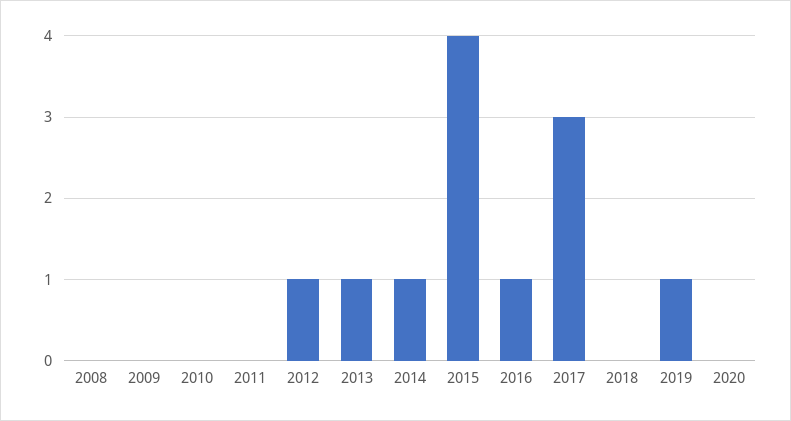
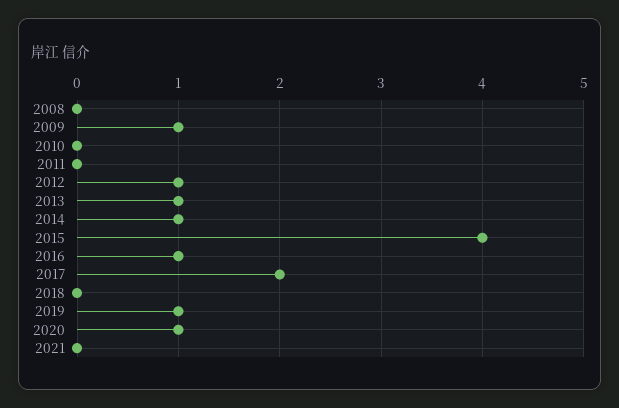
2009: 0 -> 1
2017: 3 -> 2
2020: 0 -> 1
2021: none -> 0

